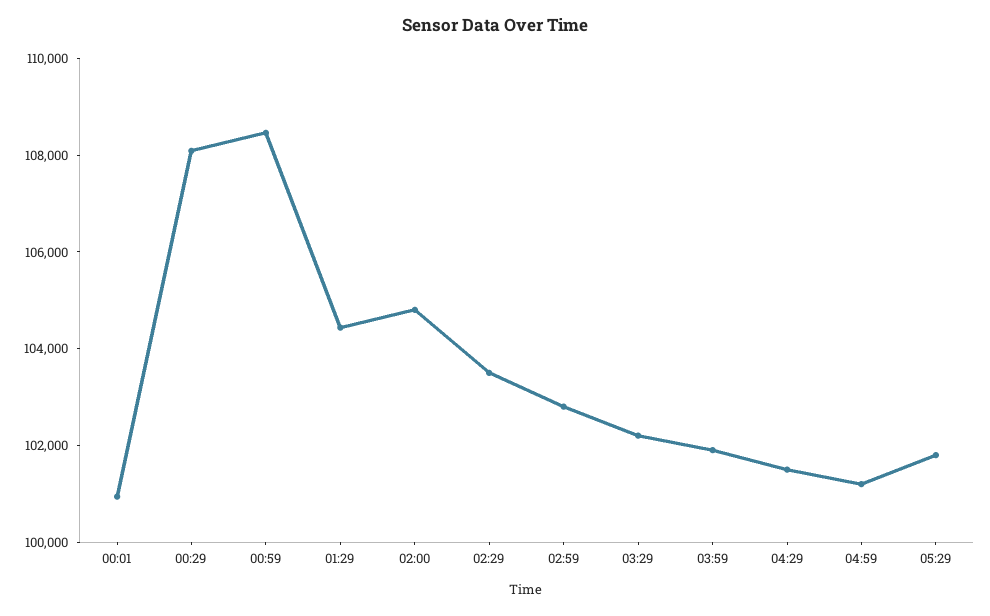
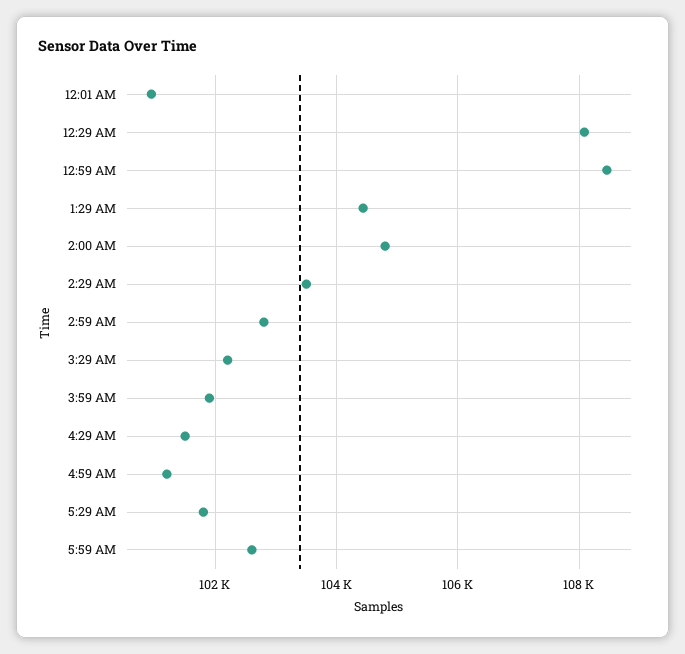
5:59 AM: none -> 102600

